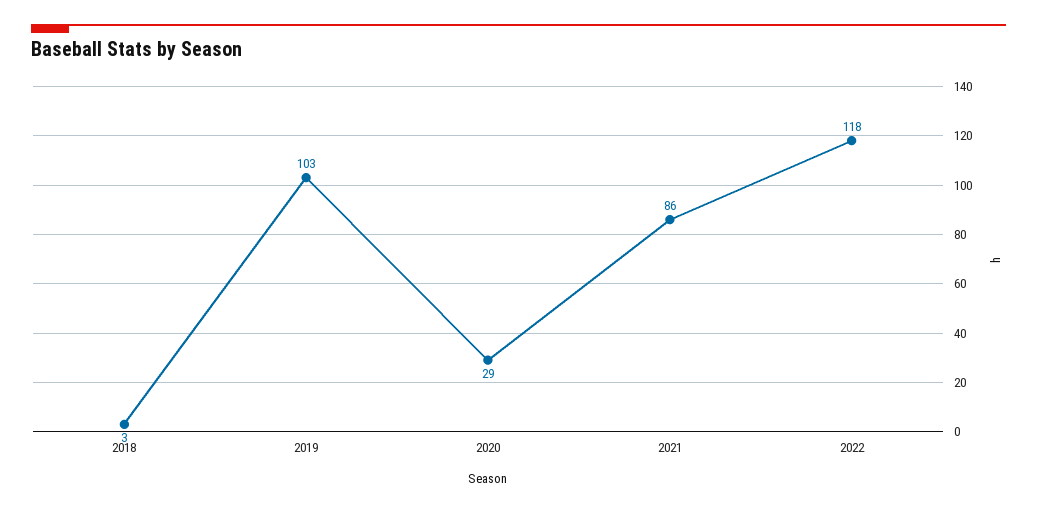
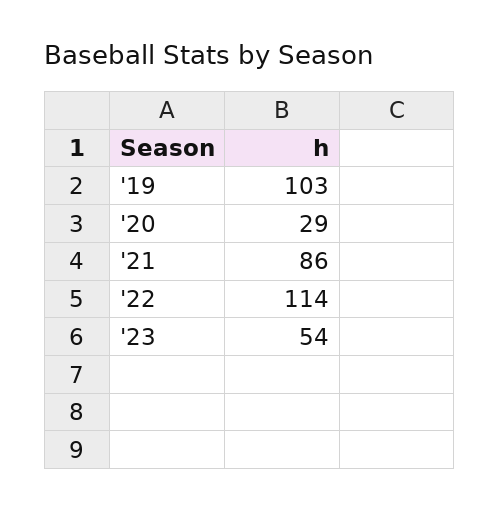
2018: 3 -> none
2022: 118 -> 114
'23: none -> 54

